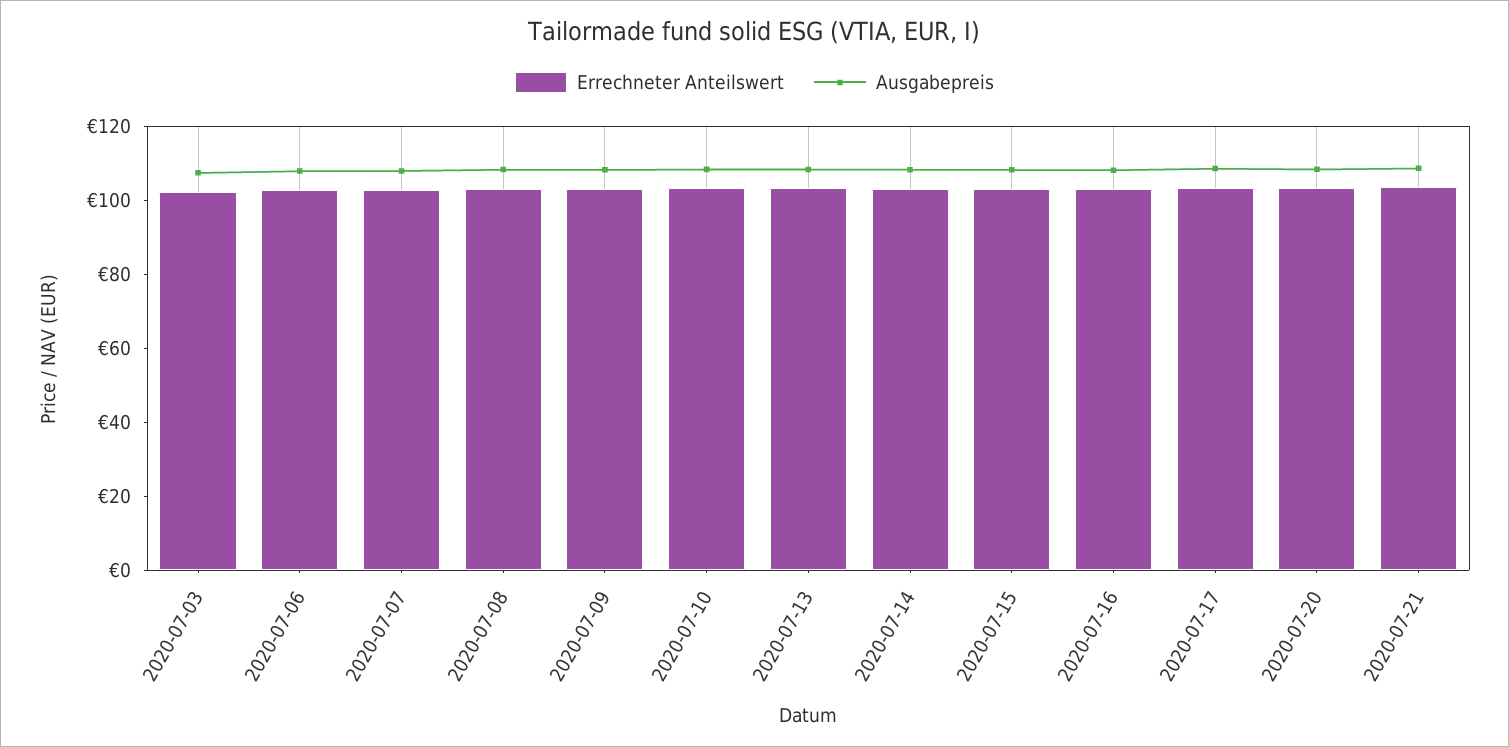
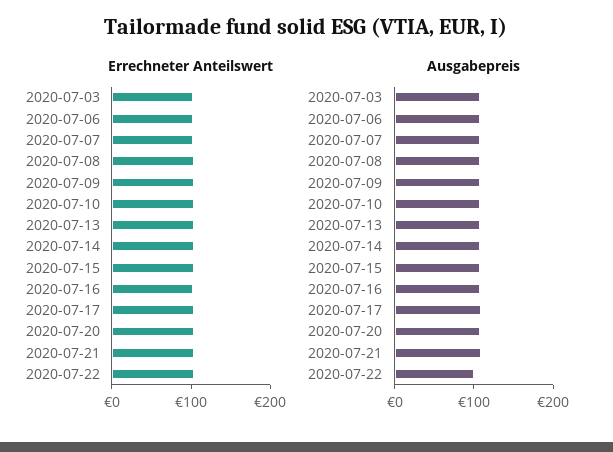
Errechneter Anteilswert, 2020-07-22: none -> 100
Ausgabepreis, 2020-07-22: none -> 100

